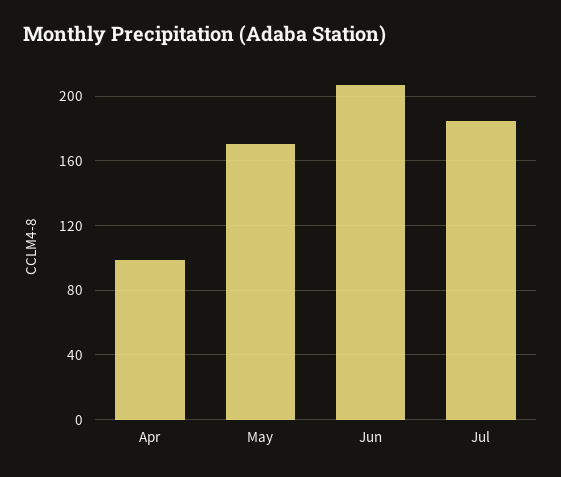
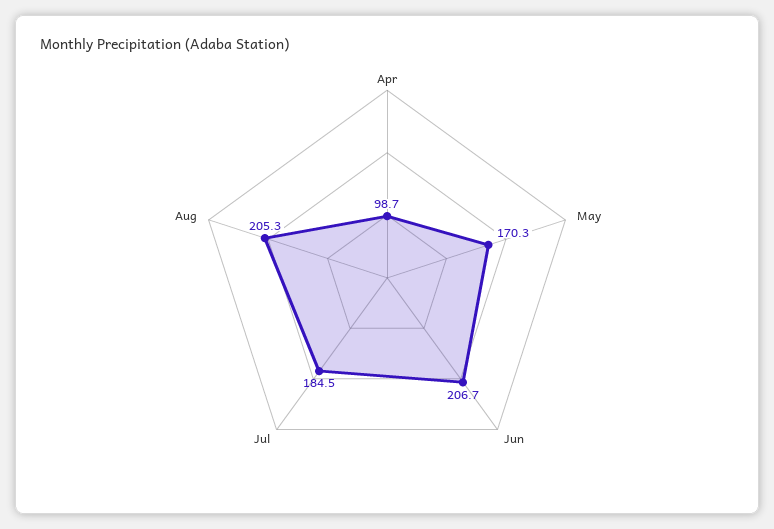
Aug: none -> 205.3

